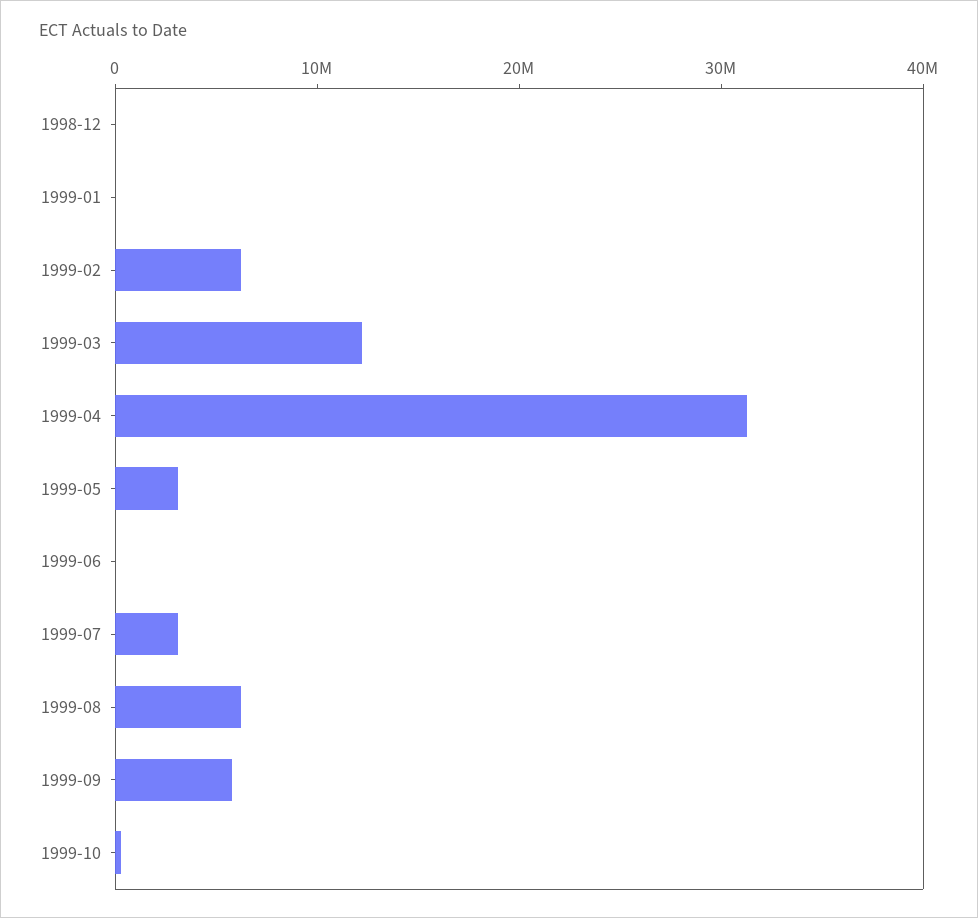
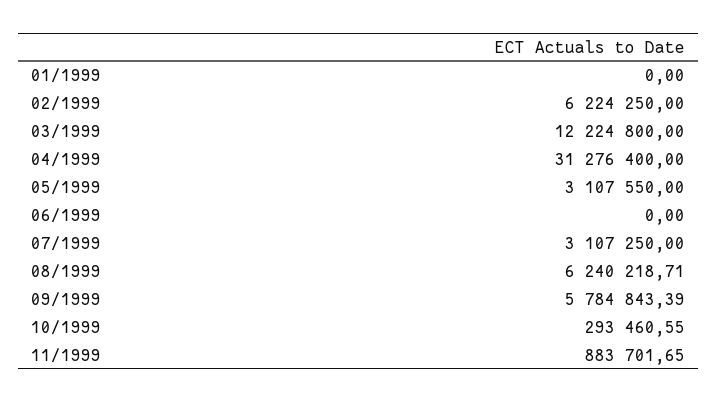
1998-12: 0 -> none
11/1999: none -> 883701.65

